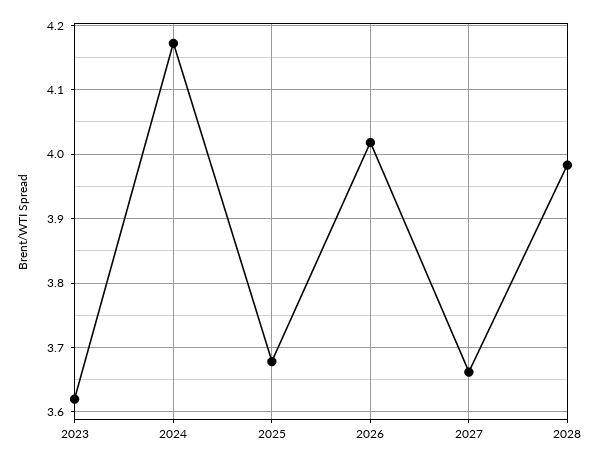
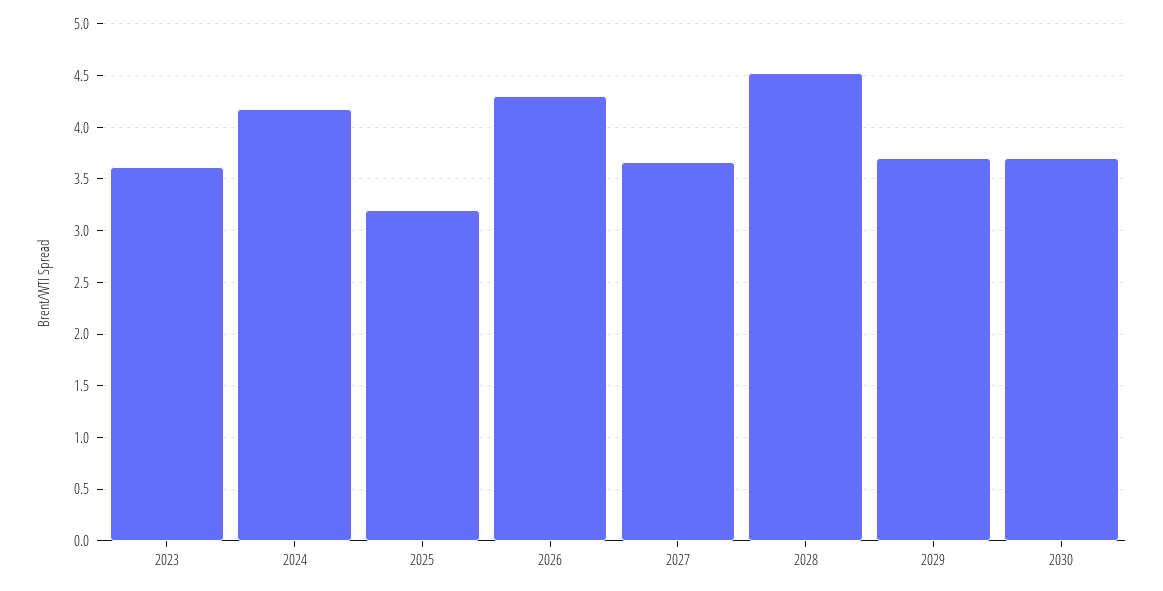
2025: 3.68 -> 3.2
2026: 4.02 -> 4.3
2028: 3.98 -> 4.5
2029: none -> 3.7
2030: none -> 3.7

